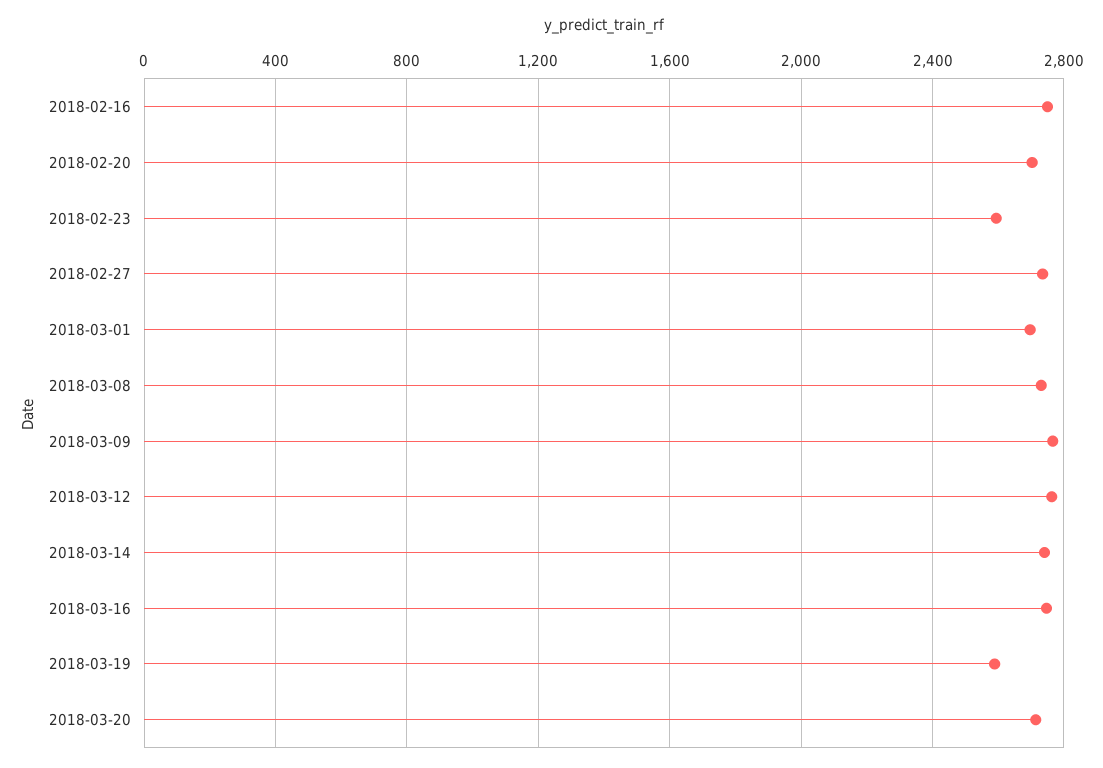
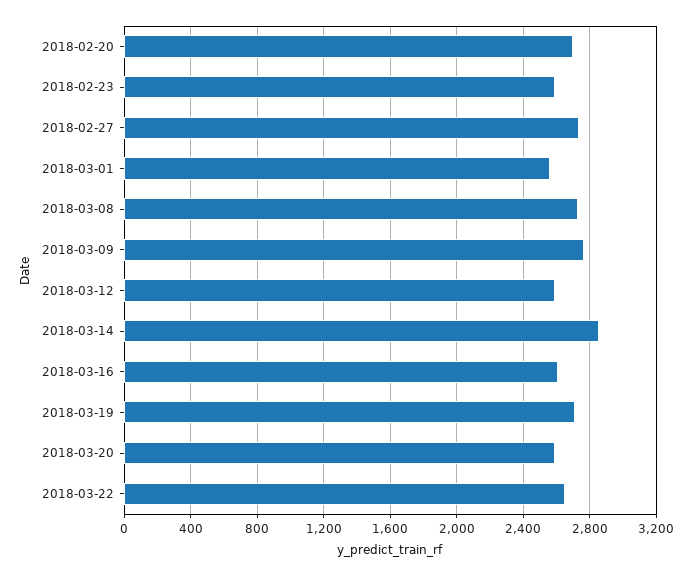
2018-02-16: 2750 -> none
2018-03-01: 2700 -> 2550
2018-03-12: 2750 -> 2600
2018-03-14: 2750 -> 2850
2018-03-16: 2750 -> 2600
2018-03-19: 2600 -> 2700
2018-03-20: 2700 -> 2600
2018-03-22: none -> 2650

